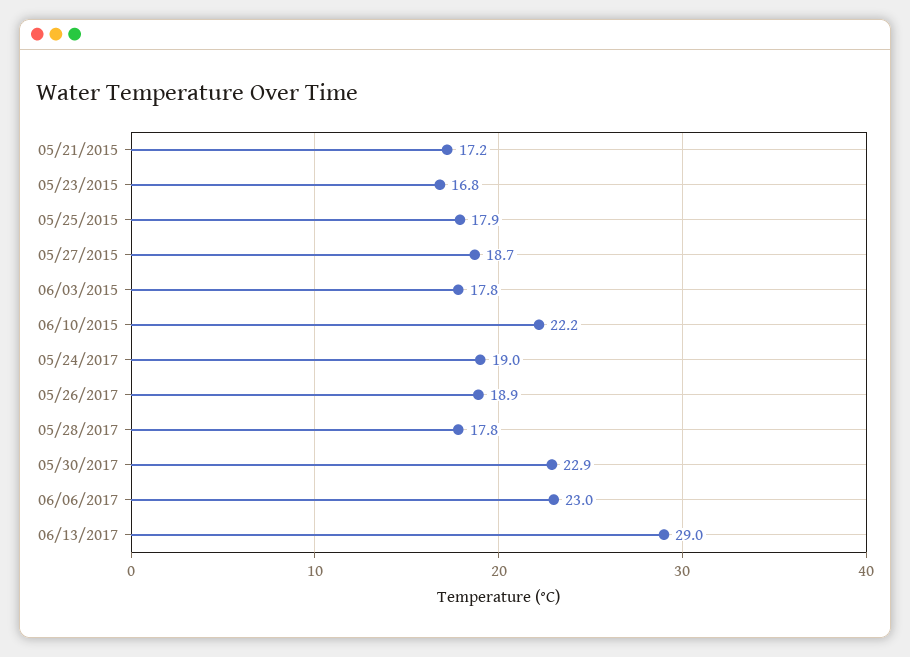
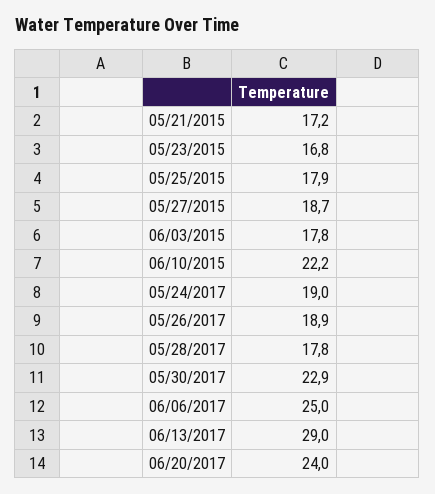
06/06/2017: 23 -> 25
06/20/2017: none -> 24

